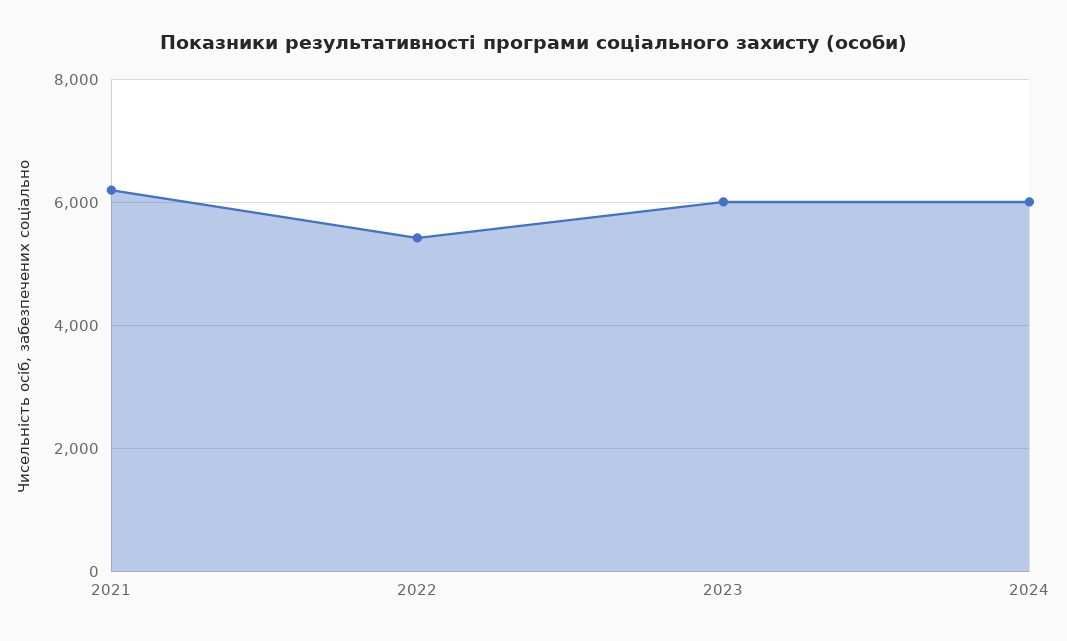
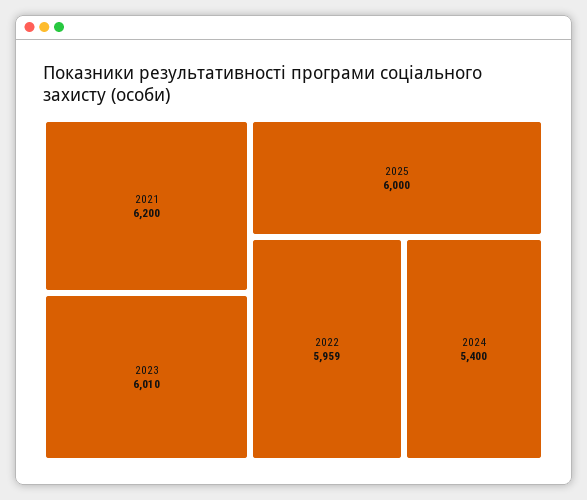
2022: 5400 -> 5959
2024: 6000 -> 5400
2025: none -> 6000

